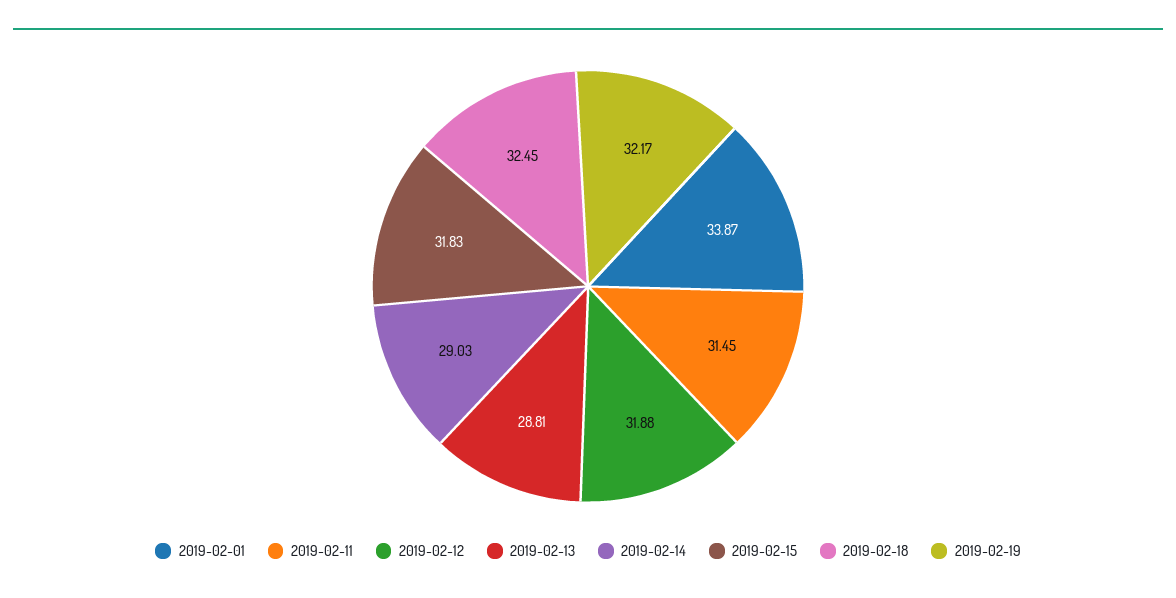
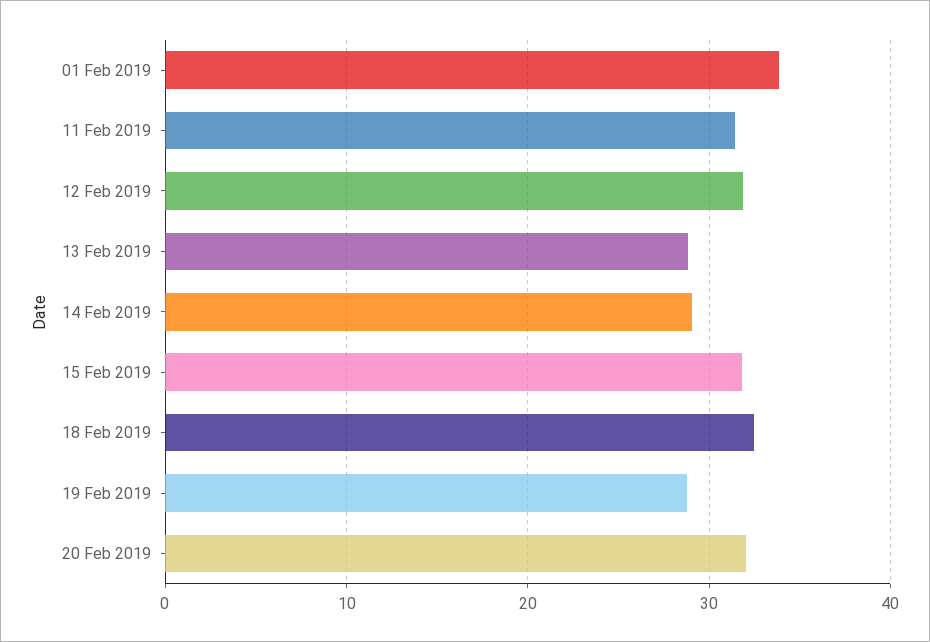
2019-02-19: 32.17 -> 29
20 Feb 2019: none -> 32

